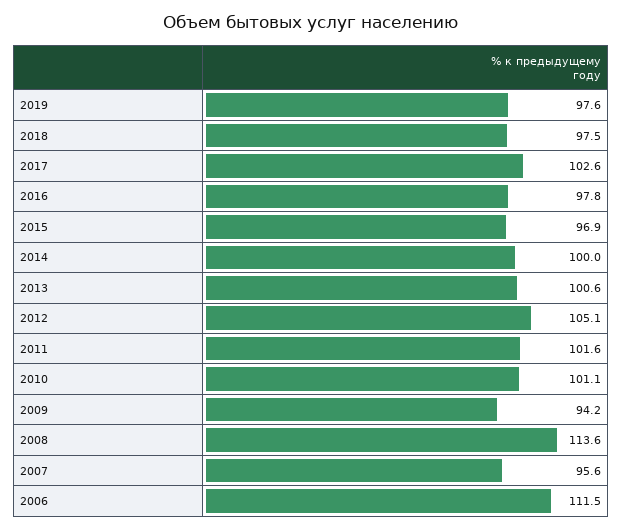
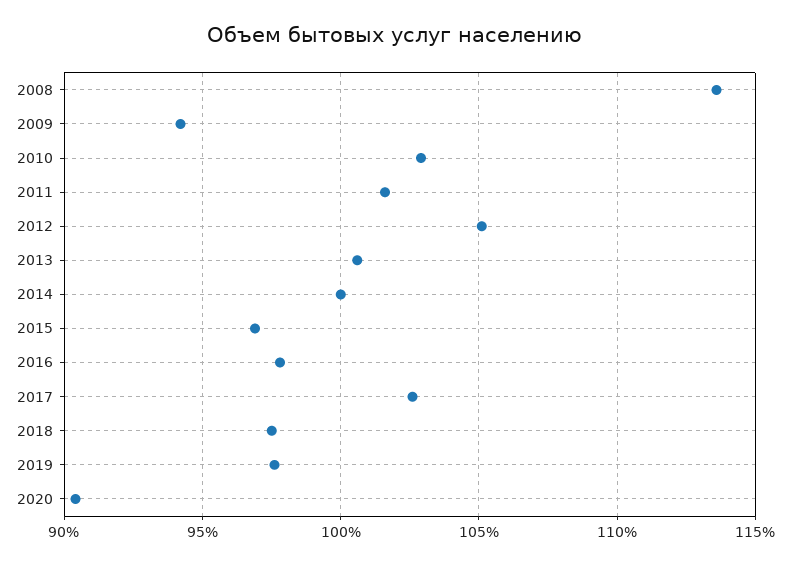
2010: 101.1 -> 103
2007: 95.6 -> none
2006: 111.5 -> none
2020: none -> 90.5

